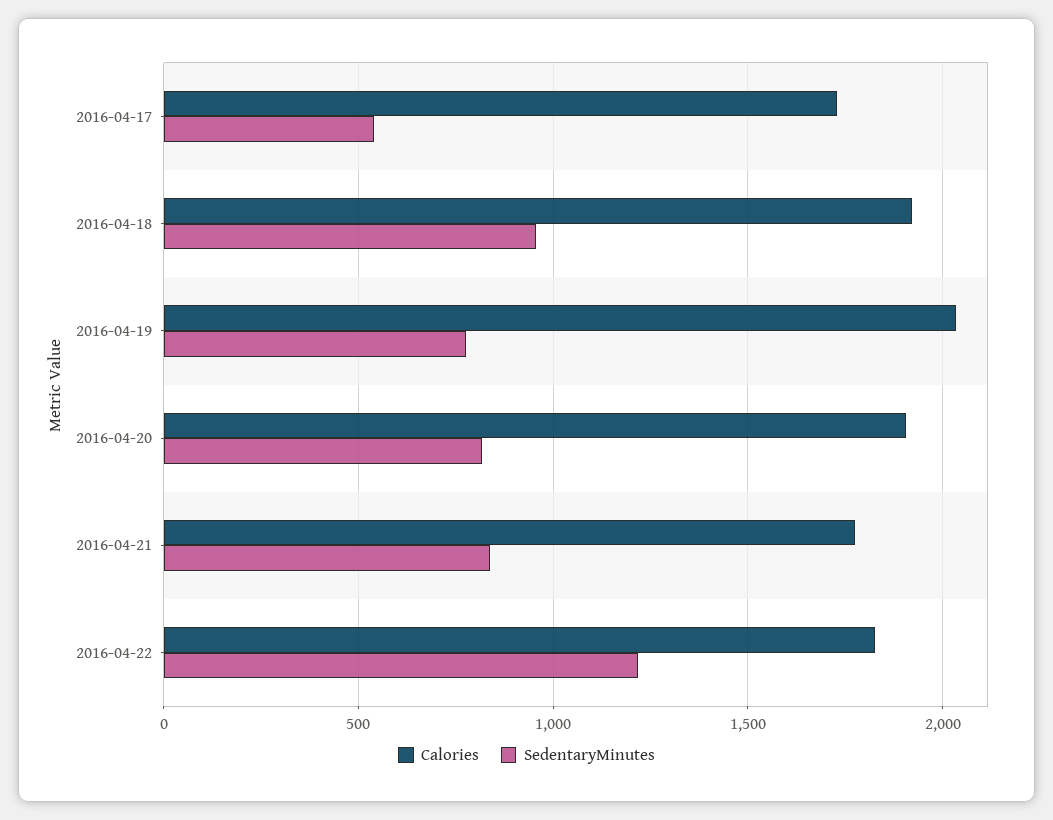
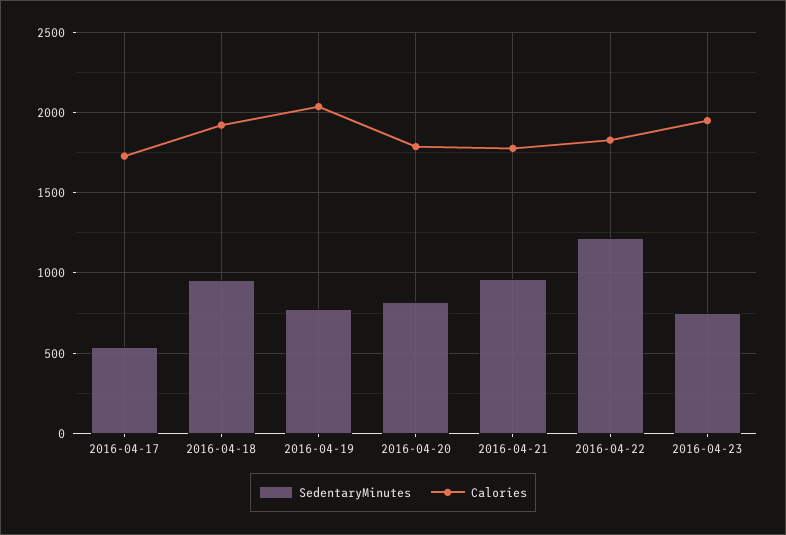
Calories, 2016-04-20: 1900 -> 1800
SedentaryMinutes, 2016-04-21: 850 -> 950
SedentaryMinutes, 2016-04-23: none -> 750
Calories, 2016-04-23: none -> 1950

